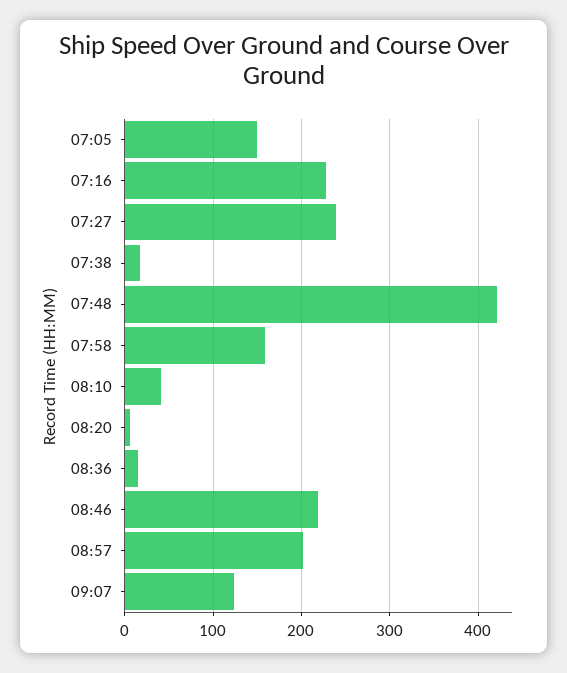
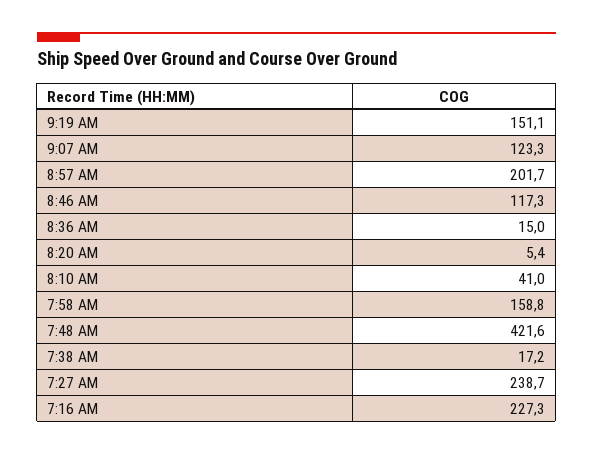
07:05: 150 -> none
08:46: 220 -> 117.3
9:19 AM: none -> 151.1

